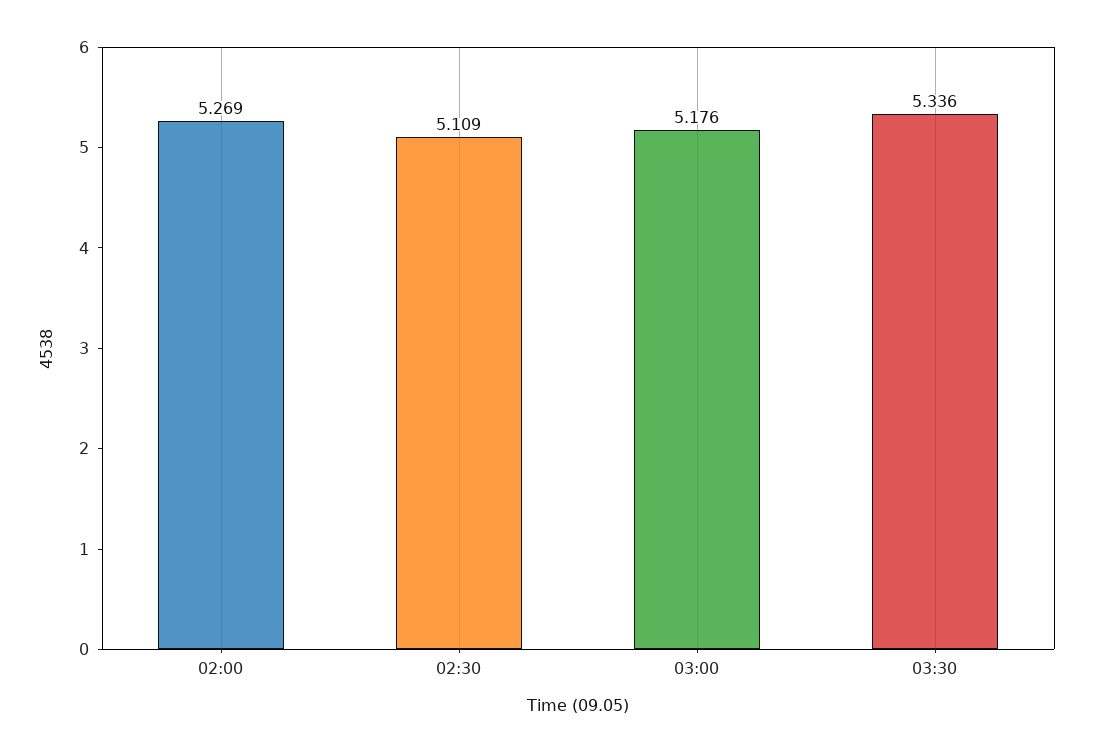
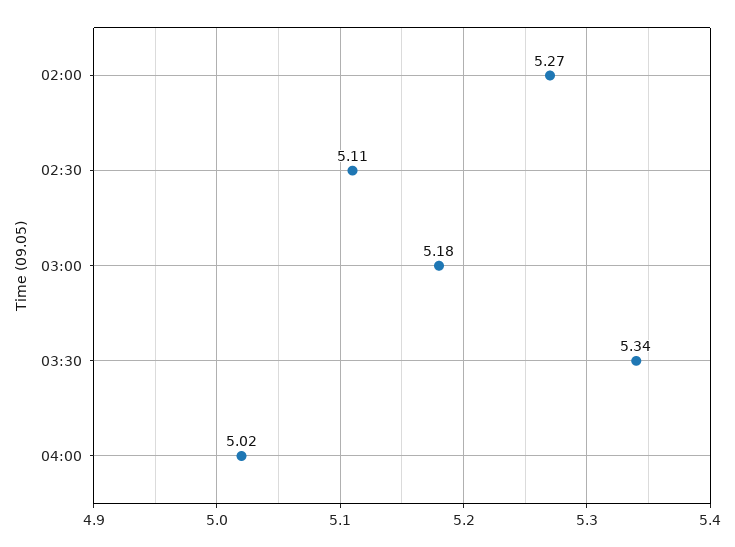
04:00: none -> 5.02

